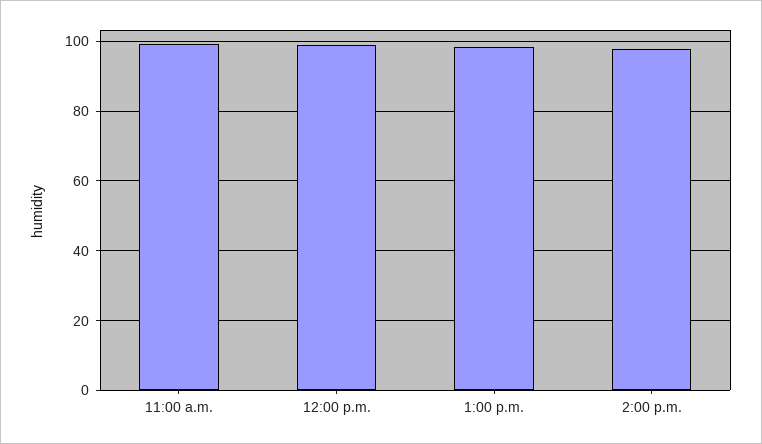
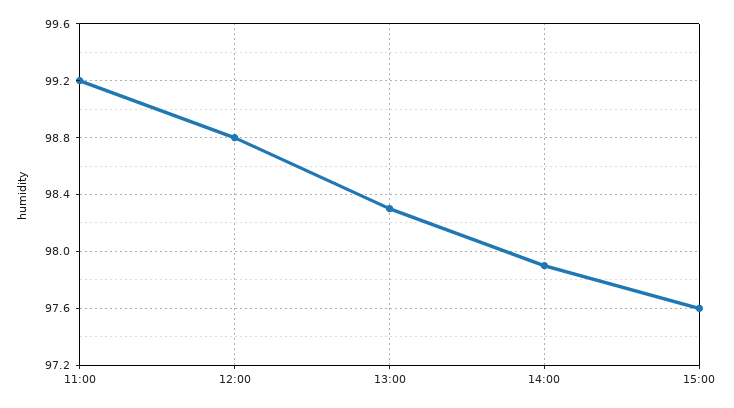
15:00: none -> 97.6

